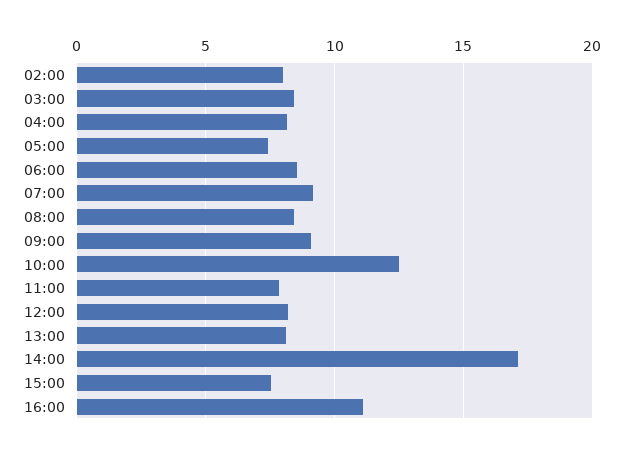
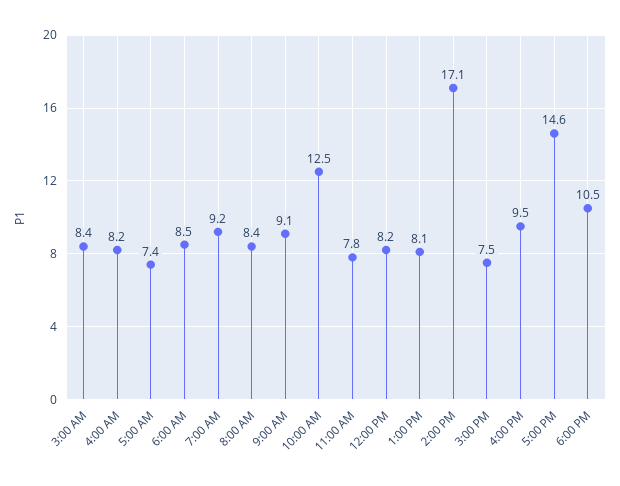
02:00: 8 -> none
16:00: 11 -> 9.5
5:00 PM: none -> 14.6
6:00 PM: none -> 10.5

